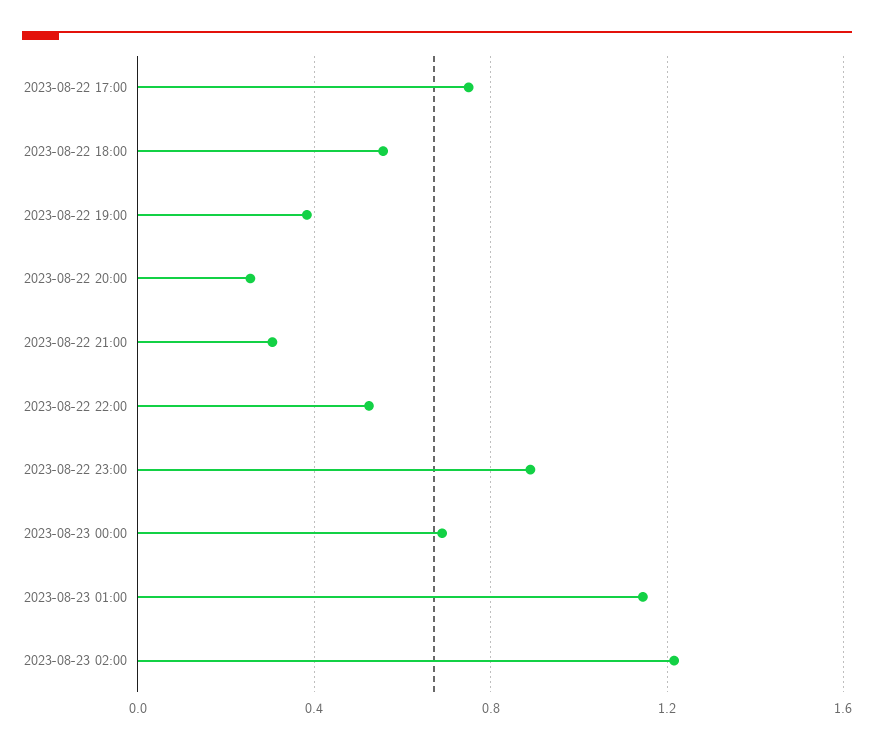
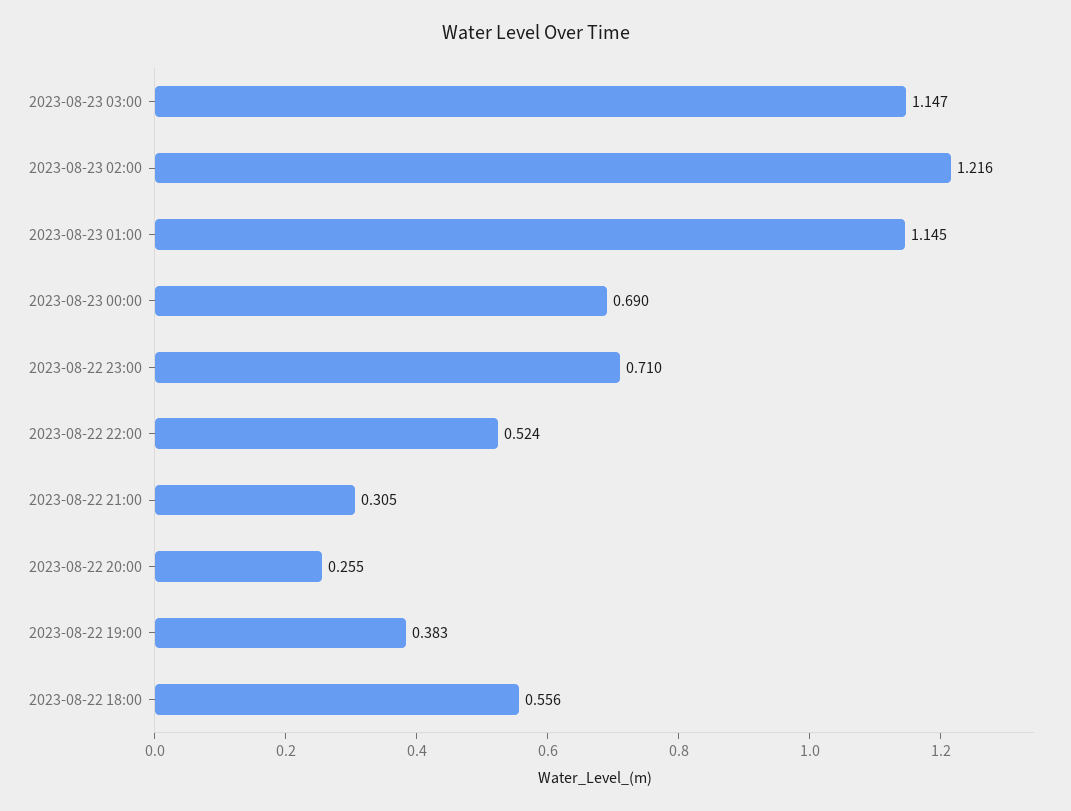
2023-08-22 17:00: 0.75 -> none
2023-08-22 23:00: 0.9 -> 0.71
2023-08-23 03:00: none -> 1.147

